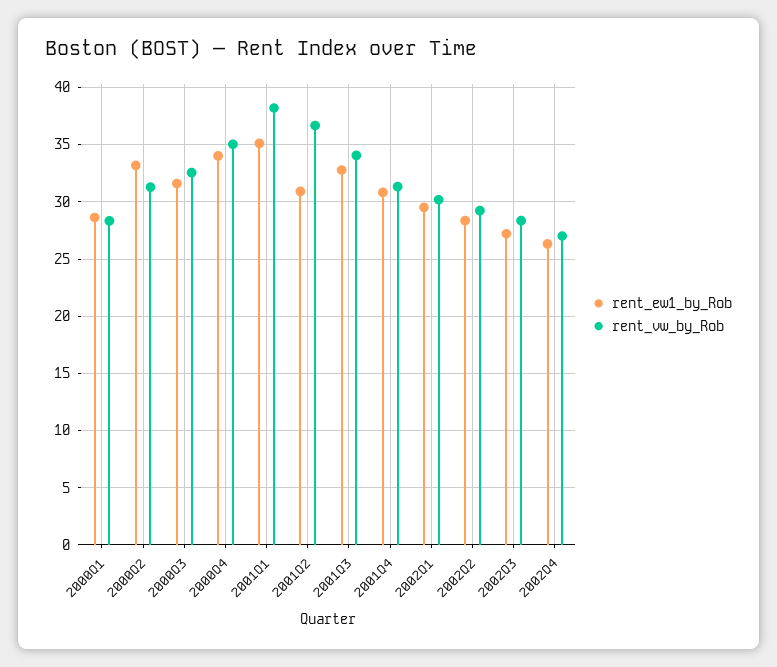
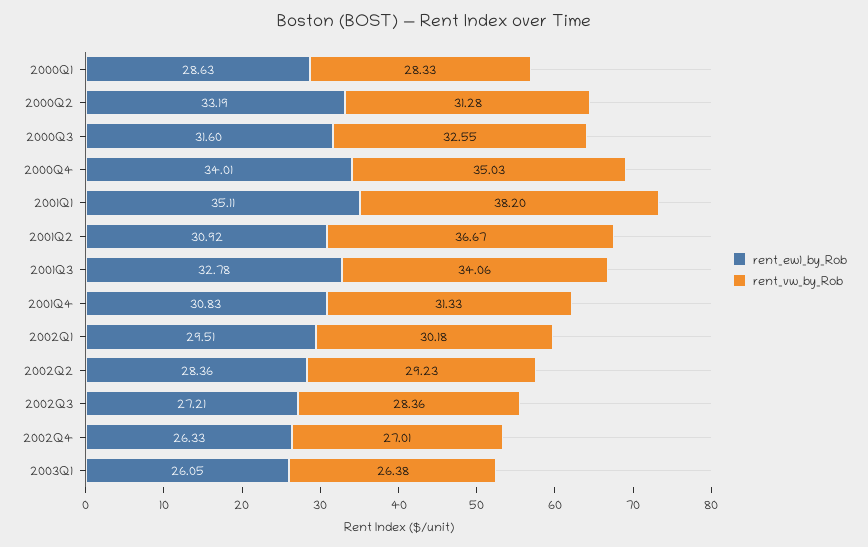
rent_ew1_by_Rob, 2003Q1: none -> 26.05
rent_vw_by_Rob, 2003Q1: none -> 26.38

